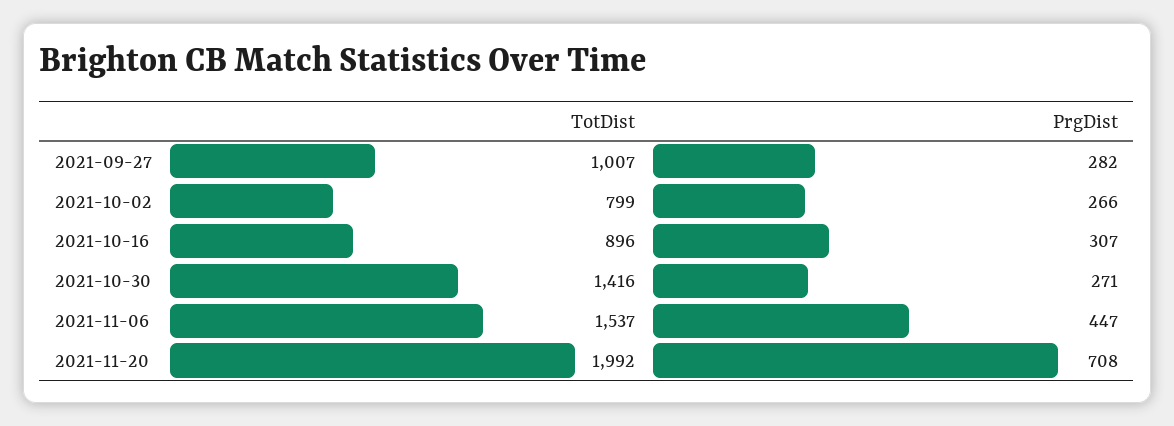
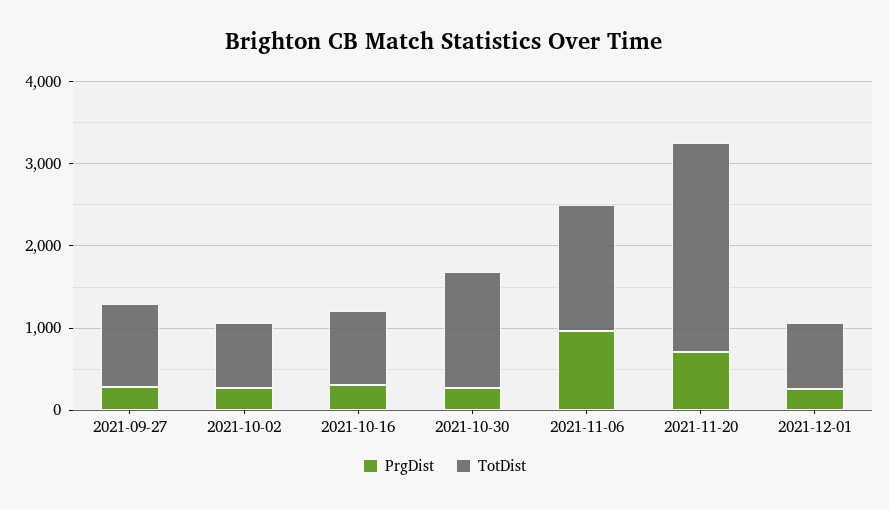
PrgDist, 2021-11-06: 447 -> 1000
TotDist, 2021-11-20: 1992 -> 2600
PrgDist, 2021-12-01: none -> 200
TotDist, 2021-12-01: none -> 800

